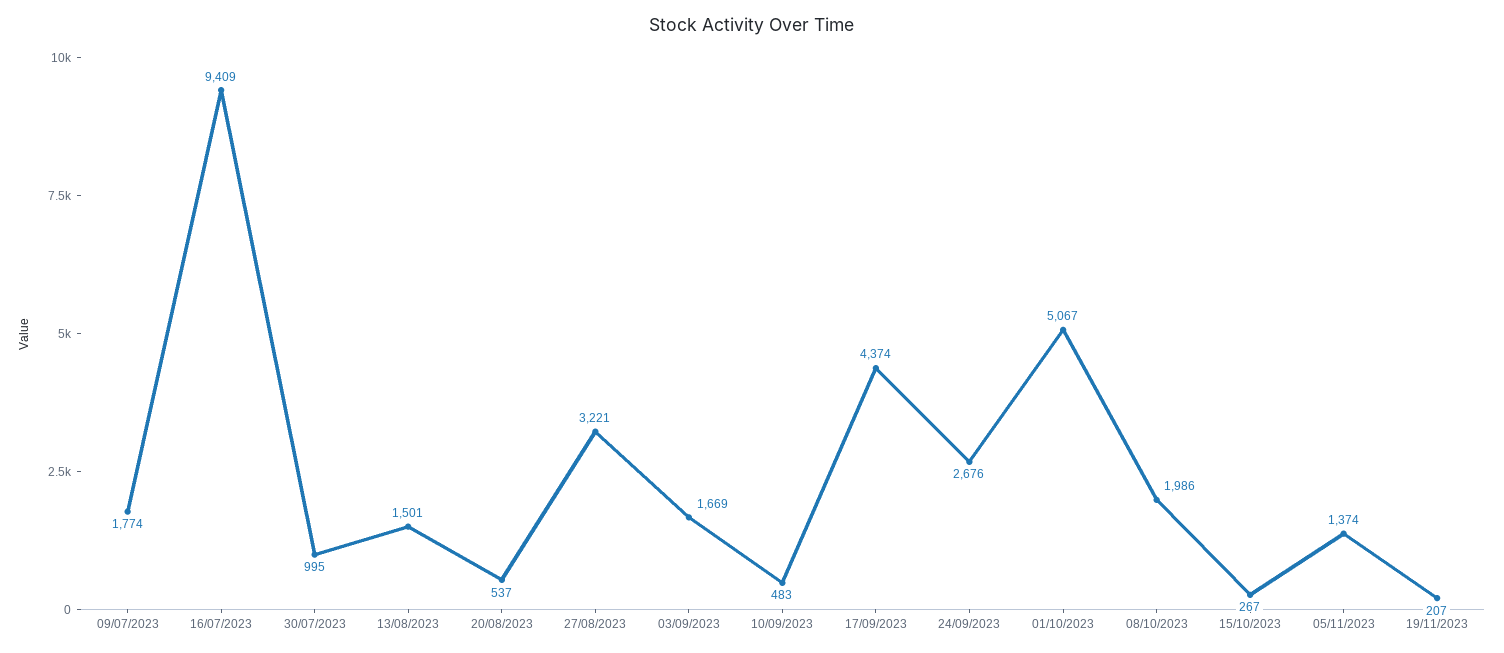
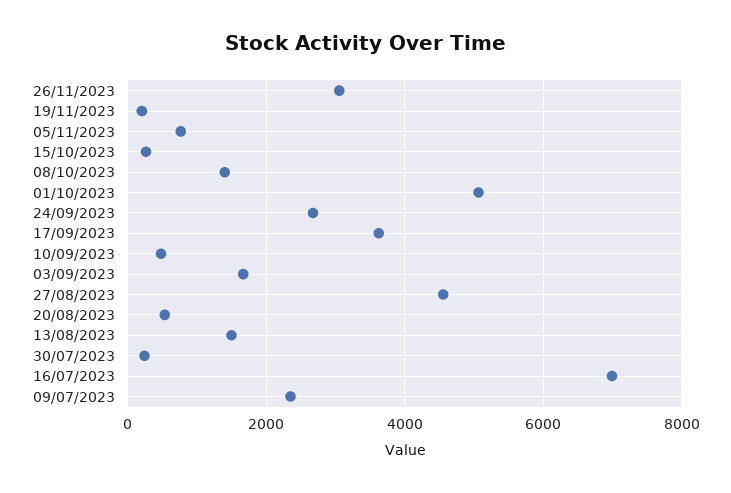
09/07/2023: 1774 -> 2400
16/07/2023: 9409 -> 7000
30/07/2023: 995 -> 200
27/08/2023: 3221 -> 4600
17/09/2023: 4374 -> 3600
08/10/2023: 1986 -> 1400
05/11/2023: 1374 -> 800
26/11/2023: none -> 3000

